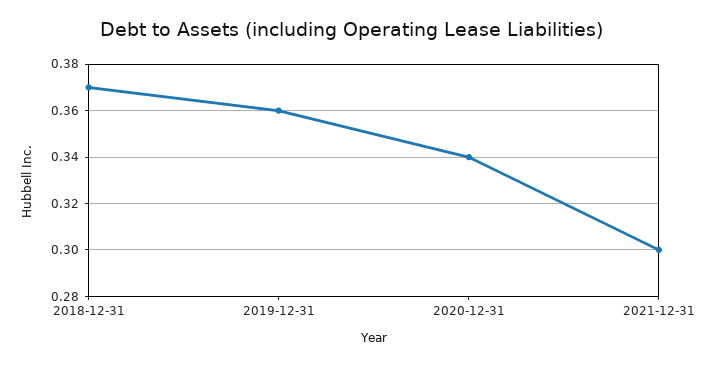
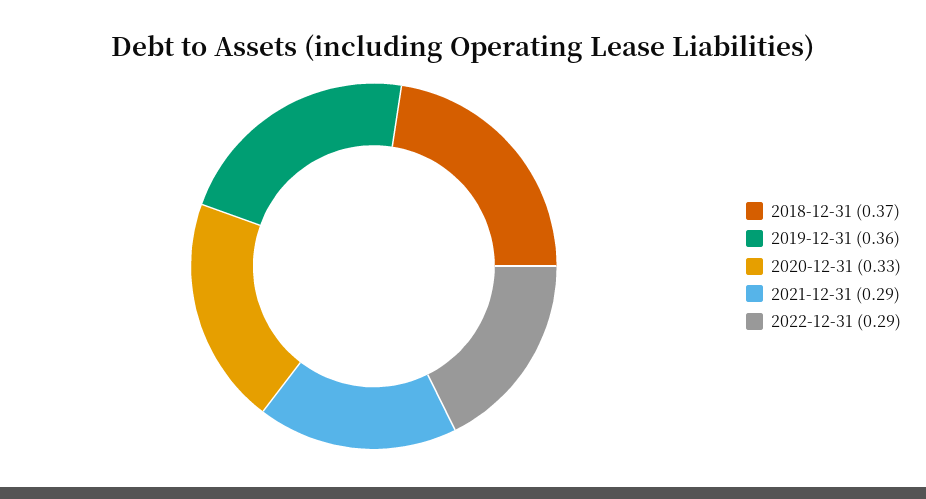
2020-12-31: 0.34 -> 0.33
2021-12-31: 0.3 -> 0.29
2022-12-31: none -> 0.29

